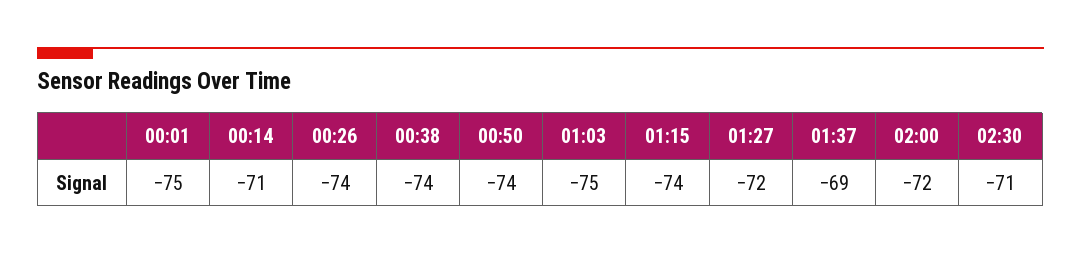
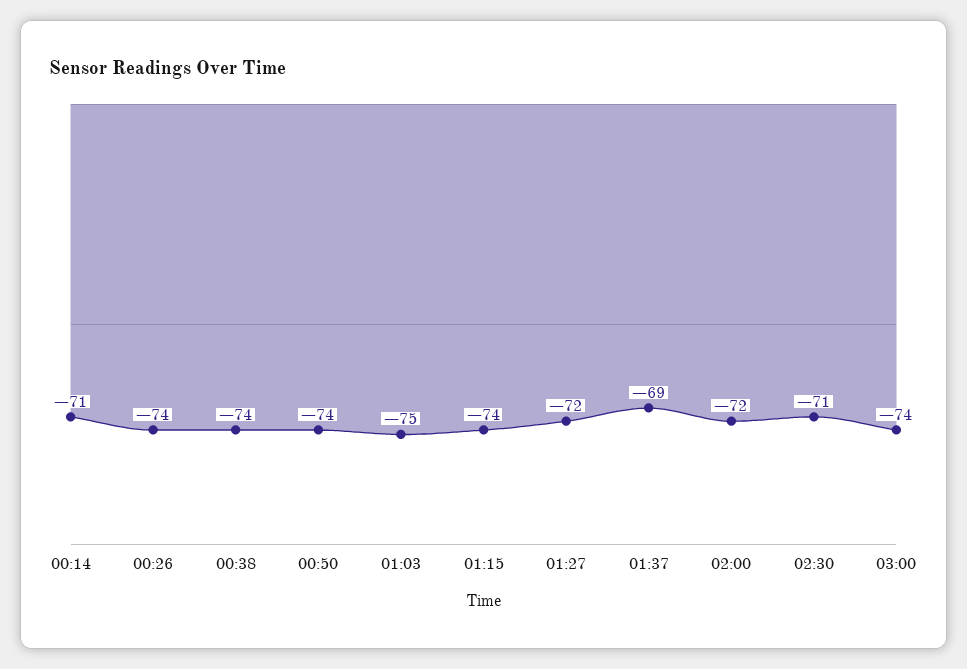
00:01: -75 -> none
03:00: none -> -74

